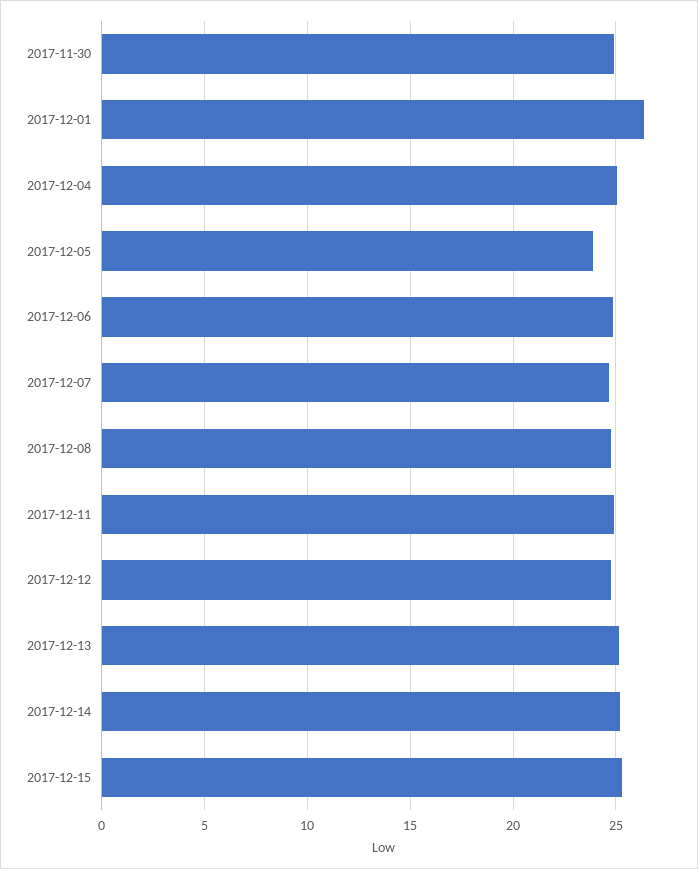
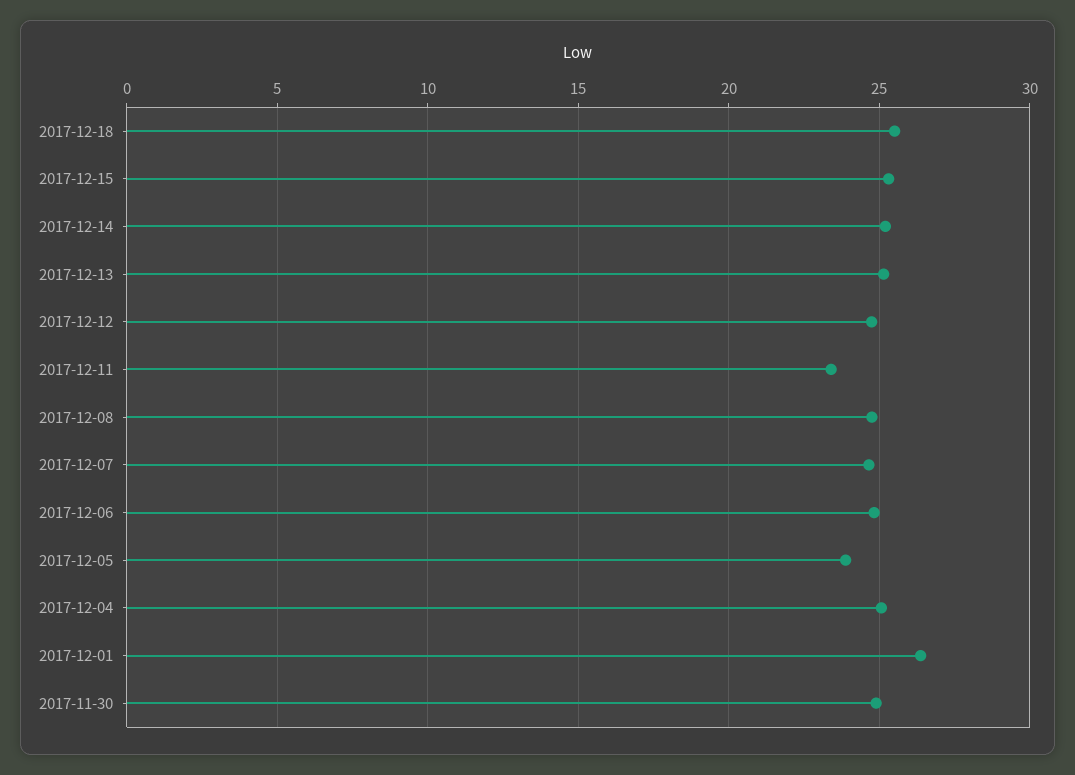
2017-12-11: 25 -> 23.5
2017-12-18: none -> 25.5

